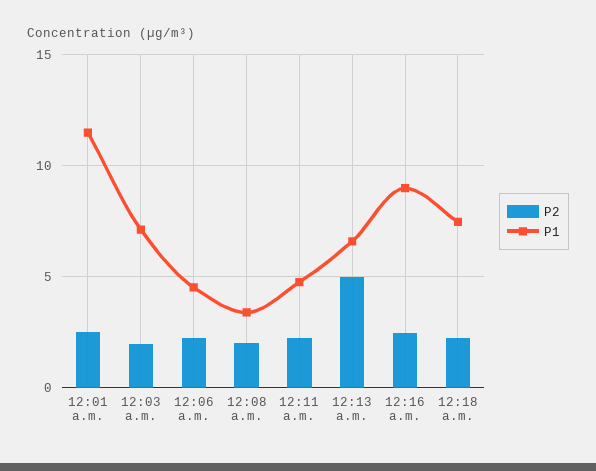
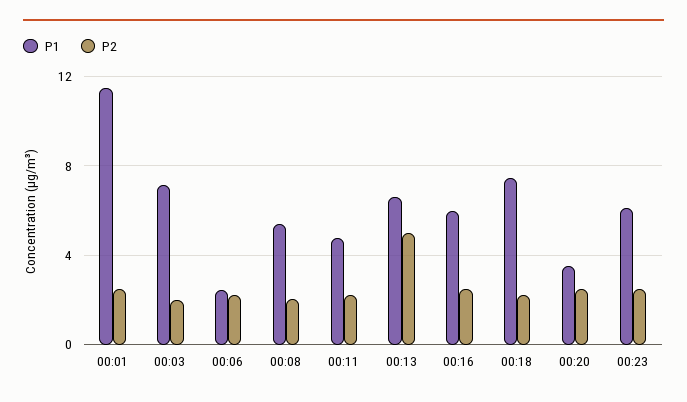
P1, 12:06 a.m.: 4.5 -> 2.5
P1, 12:08 a.m.: 3.5 -> 5.5
P1, 12:16 a.m.: 9 -> 6
P1, 00:20: none -> 3.5
P2, 00:20: none -> 2.5
P1, 00:23: none -> 6
P2, 00:23: none -> 2.5

